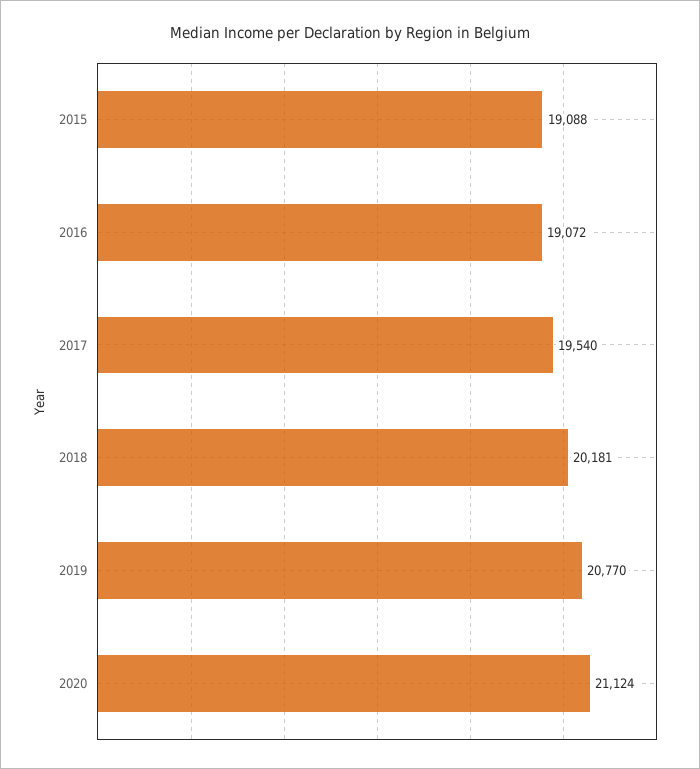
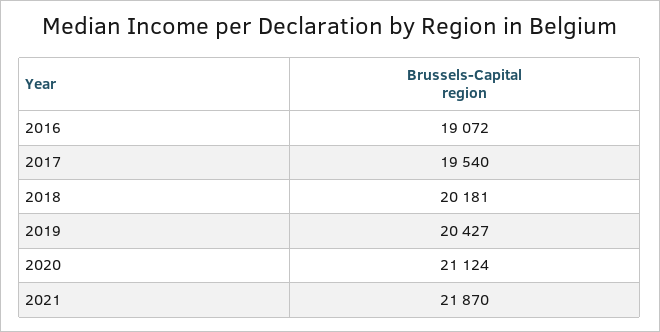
2015: 19088 -> none
2019: 20770 -> 20427
2021: none -> 21870

